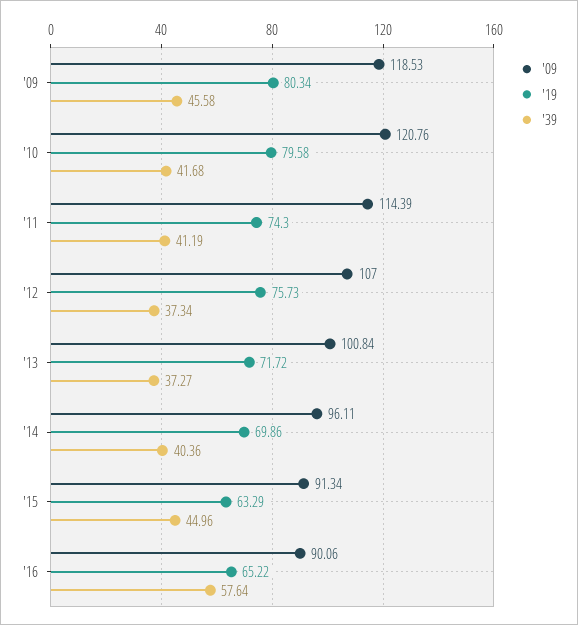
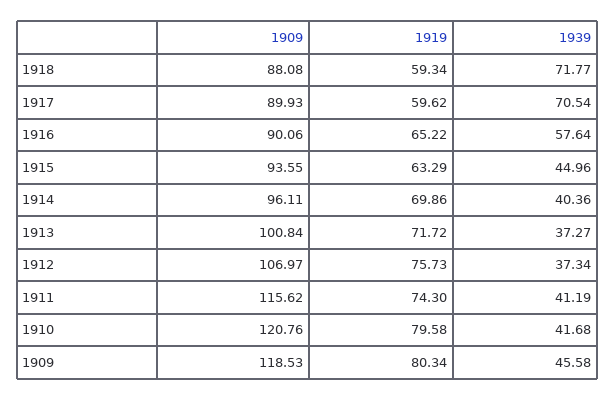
'09, '11: 114.39 -> 115.62
'09, '12: 107 -> 106.97
'09, '15: 91.34 -> 93.55
'09, 1918: none -> 88.08
'19, 1918: none -> 59.34
'39, 1918: none -> 71.77
'09, 1917: none -> 89.93
'19, 1917: none -> 59.62
'39, 1917: none -> 70.54

